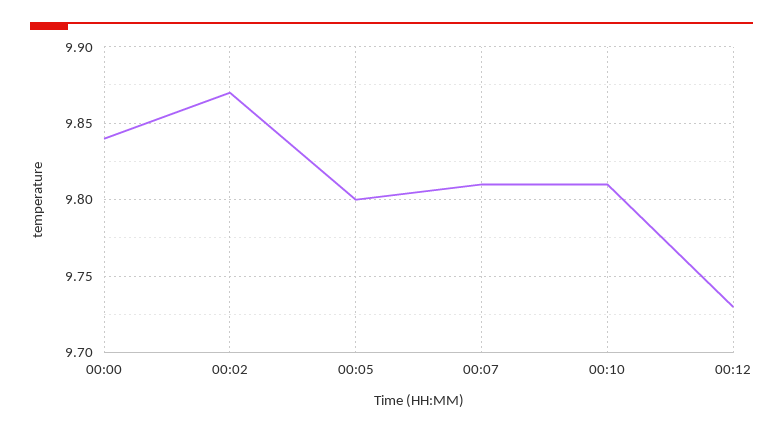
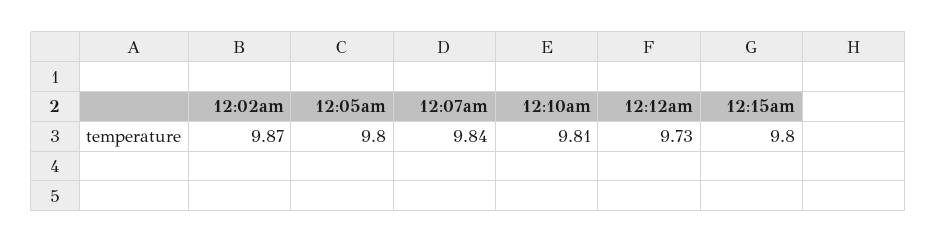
00:00: 9.84 -> none
00:07: 9.81 -> 9.84
12:15am: none -> 9.8

